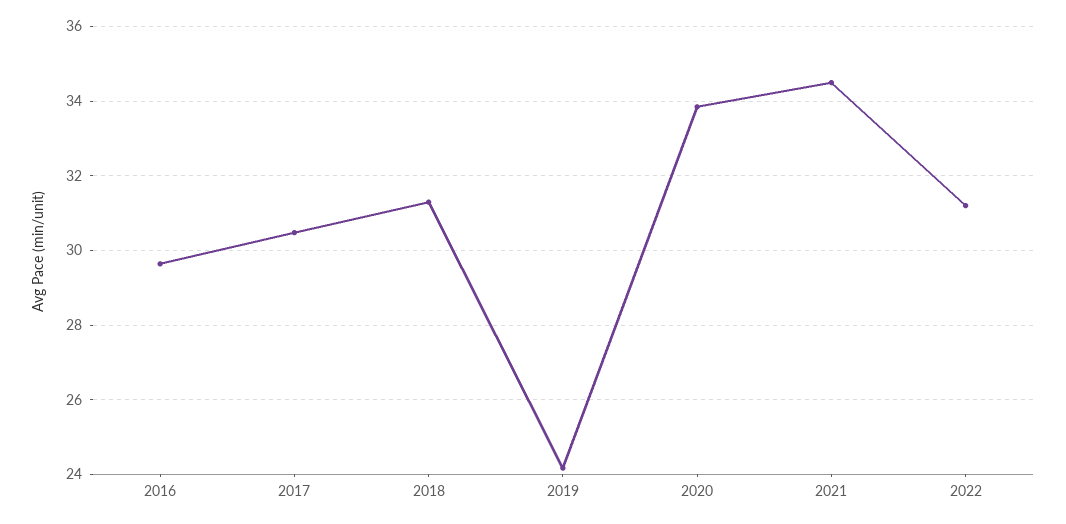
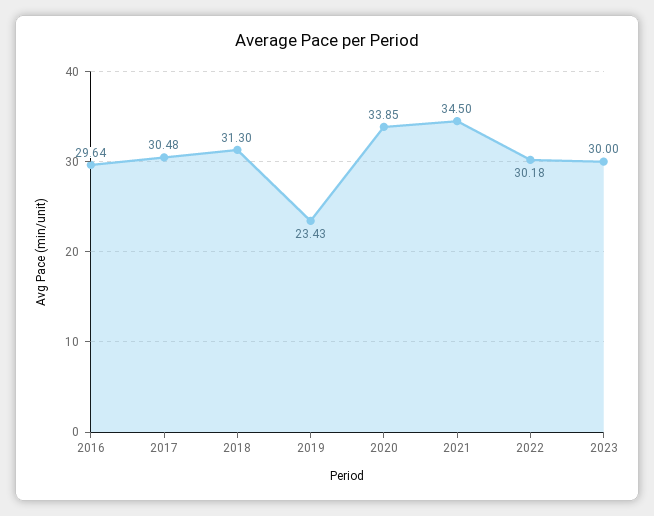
2019: 24.2 -> 23.43
2022: 31.2 -> 30.18
2023: none -> 30

